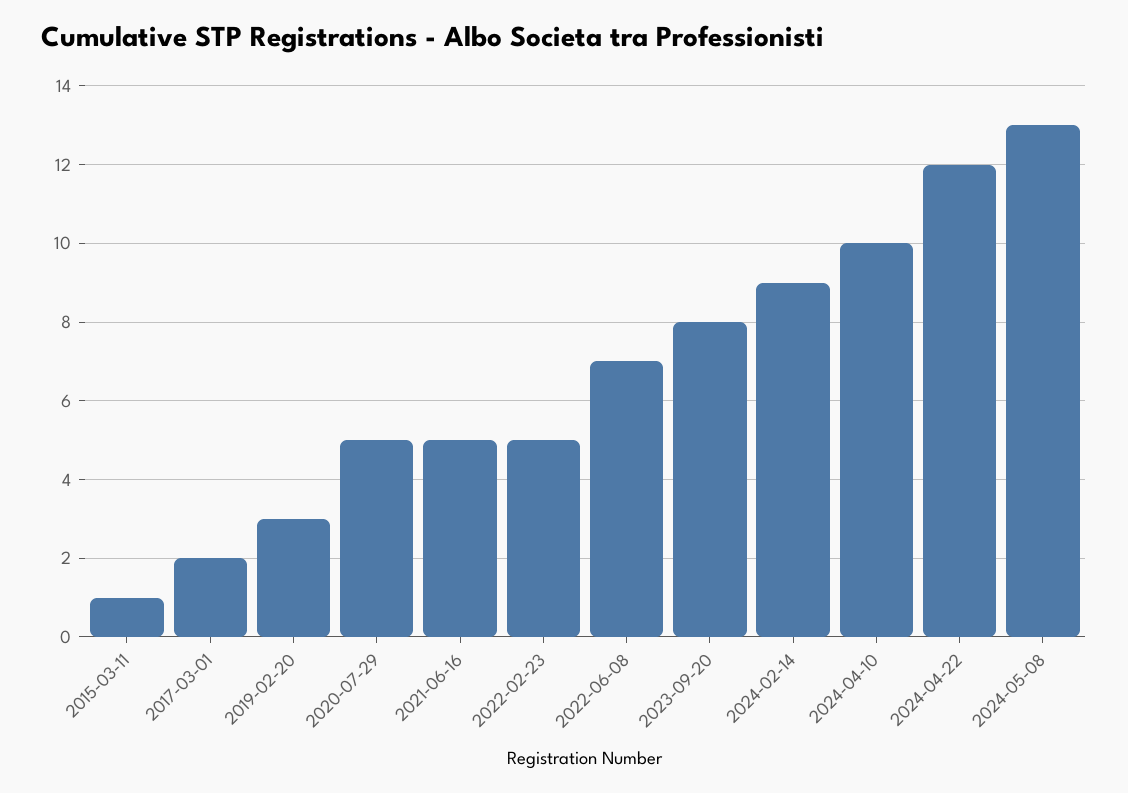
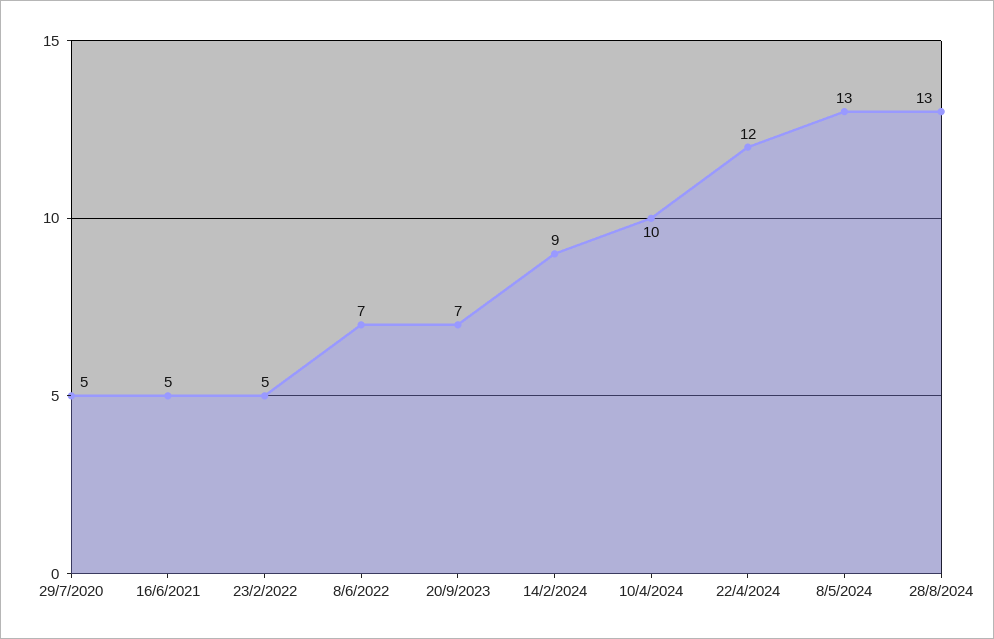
2015-03-11: 1 -> none
2017-03-01: 2 -> none
2019-02-20: 3 -> none
2023-09-20: 8 -> 7
28/8/2024: none -> 13

